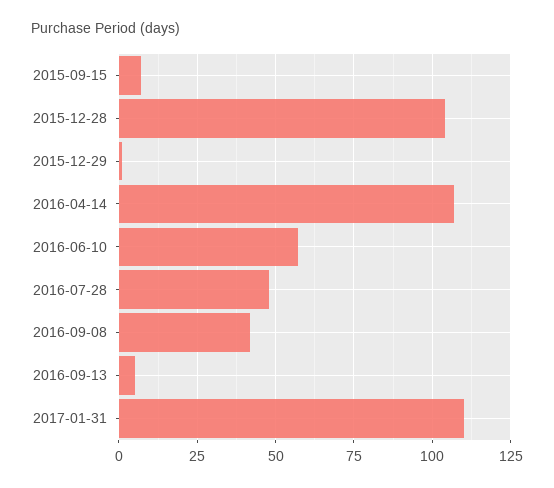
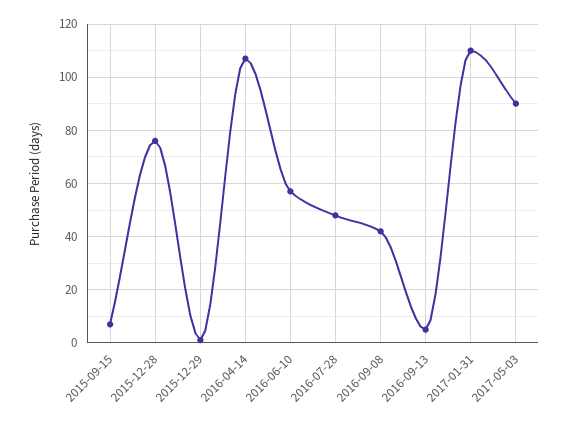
2015-12-28: 105 -> 75
2017-05-03: none -> 90

